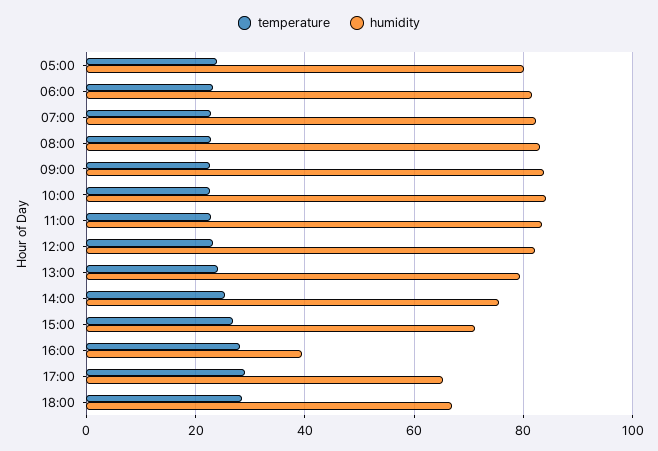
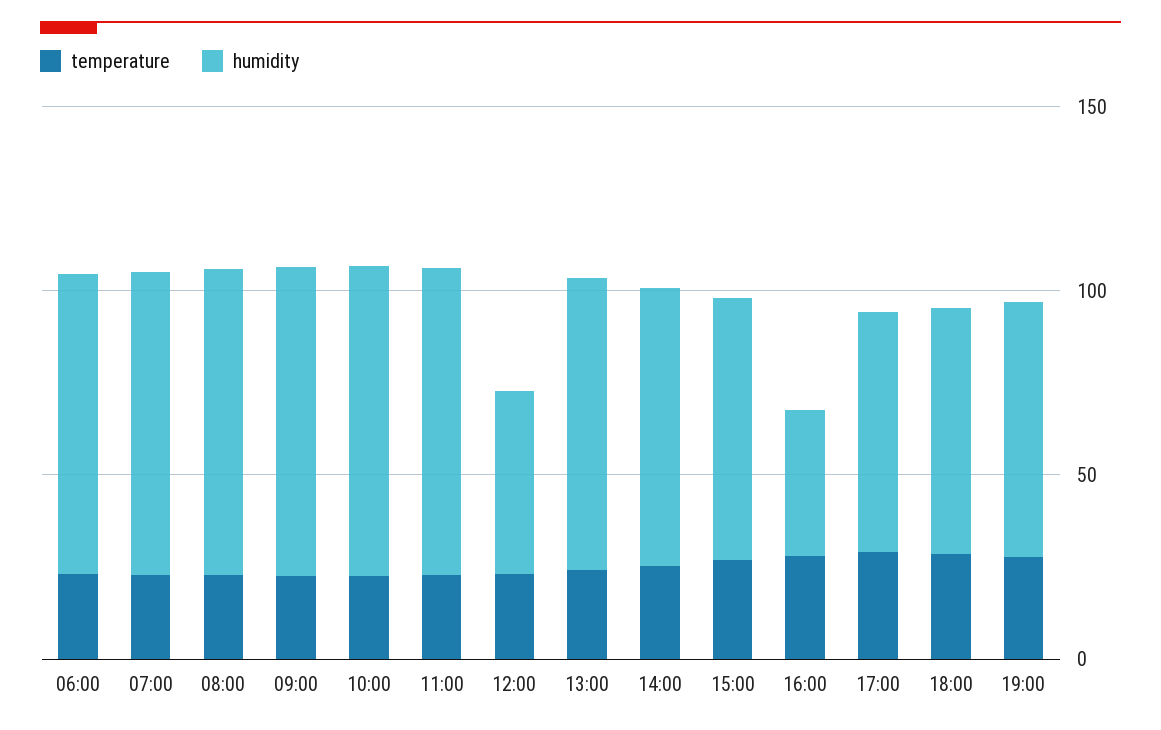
temperature, 05:00: 24 -> none
humidity, 05:00: 80 -> none
humidity, 12:00: 82 -> 50
temperature, 19:00: none -> 30
humidity, 19:00: none -> 70

